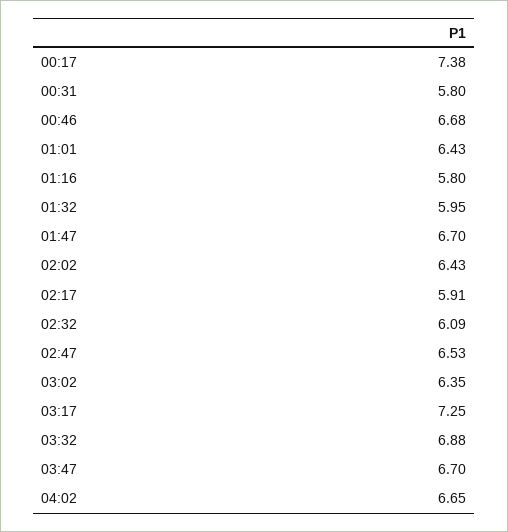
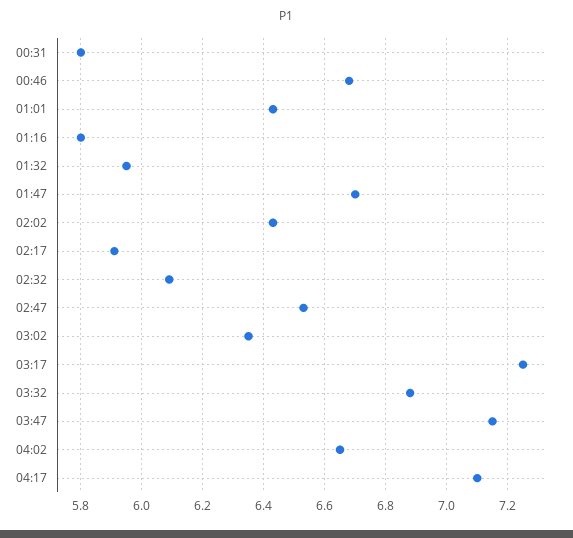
00:17: 7.38 -> none
03:47: 6.7 -> 7.15
04:17: none -> 7.1

